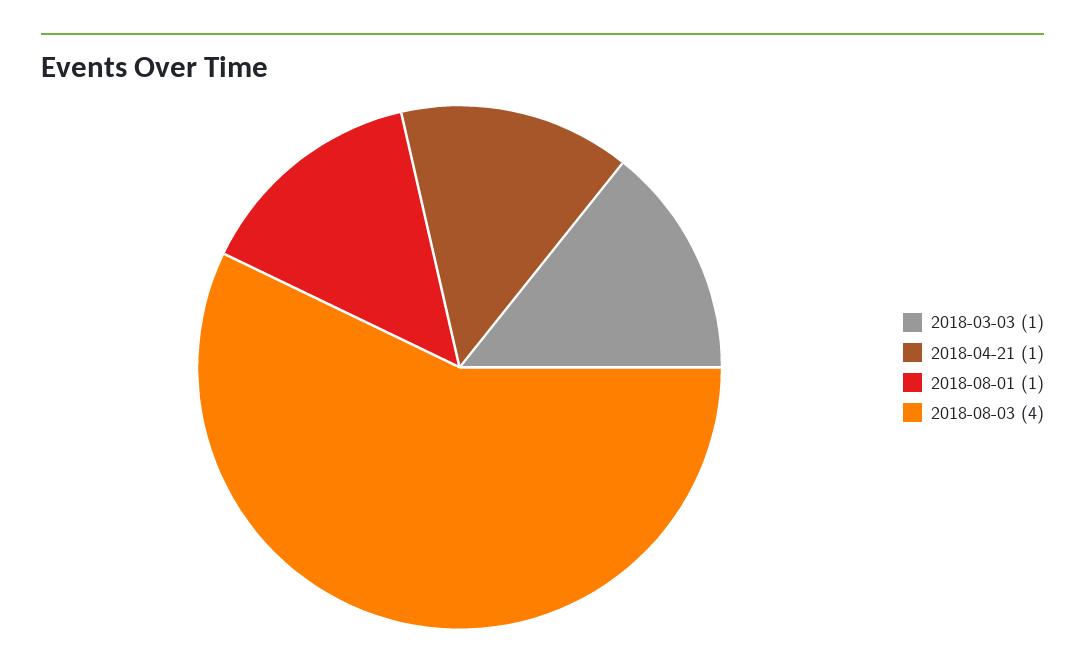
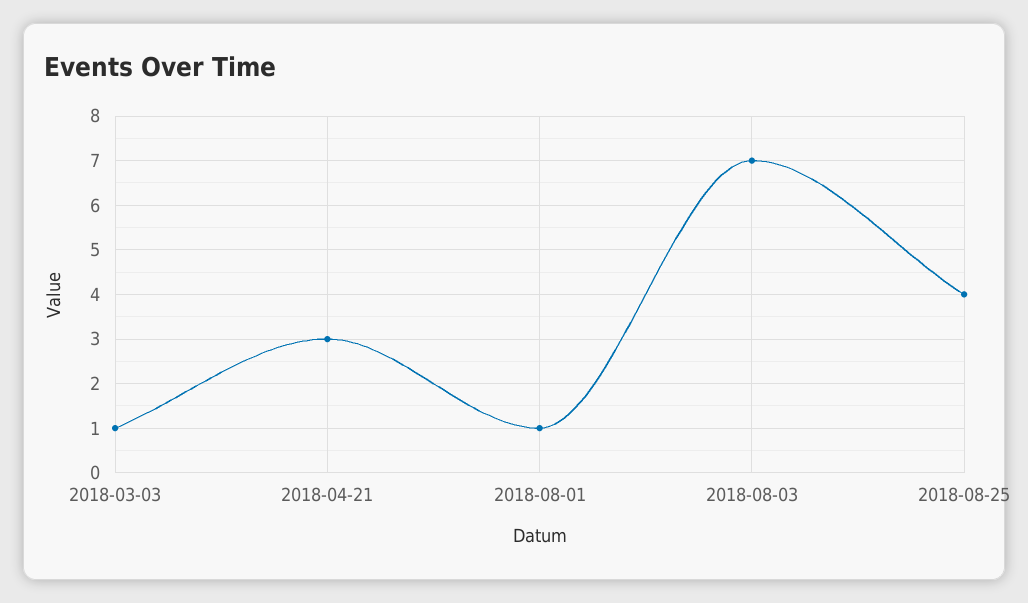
2018-04-21: 1 -> 3
2018-08-03: 4 -> 7
2018-08-25: none -> 4

